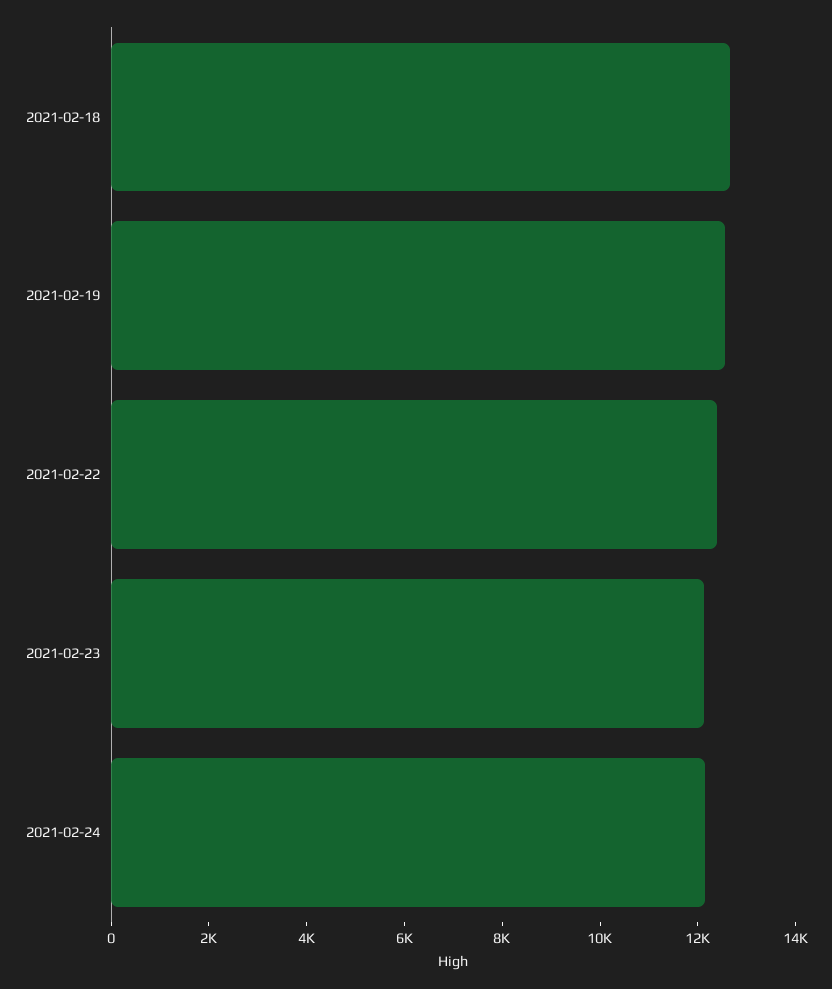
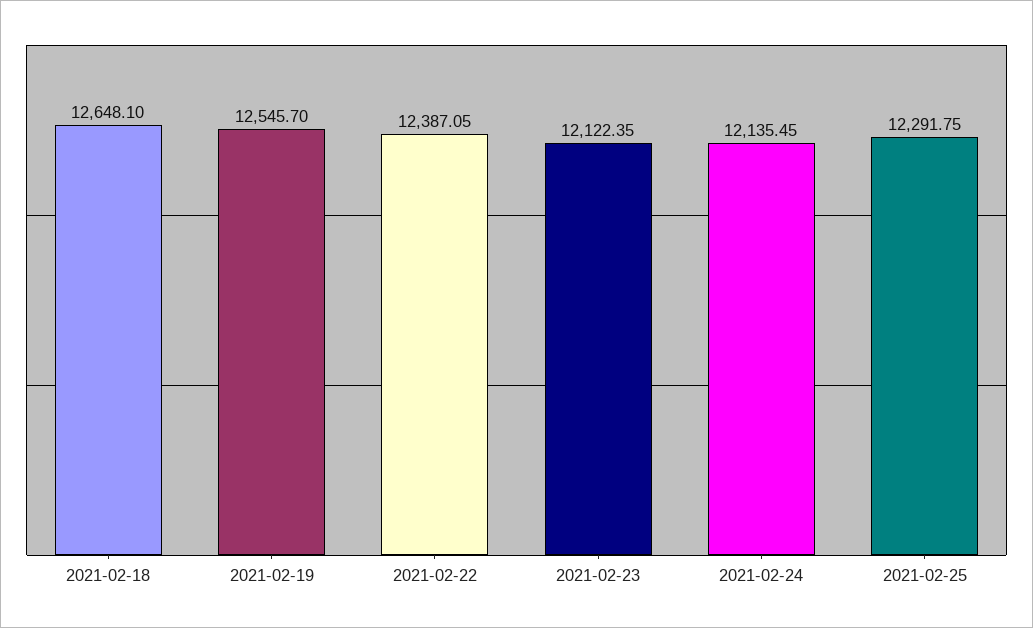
2021-02-25: none -> 12291.75

